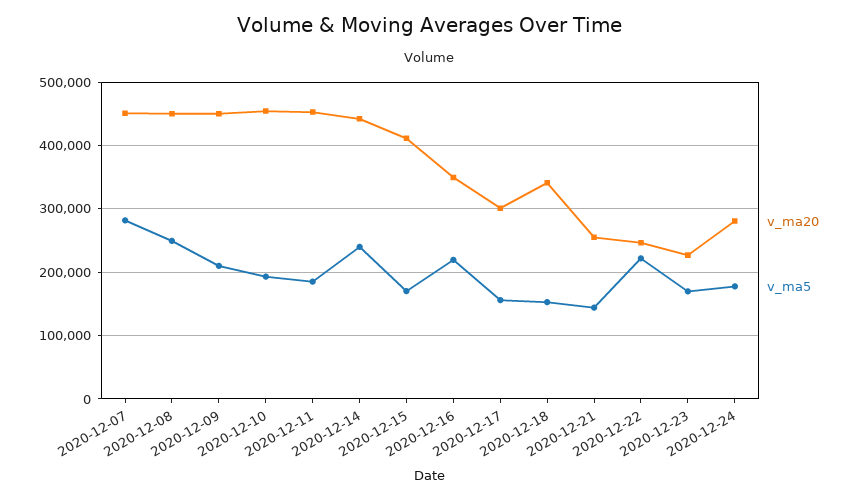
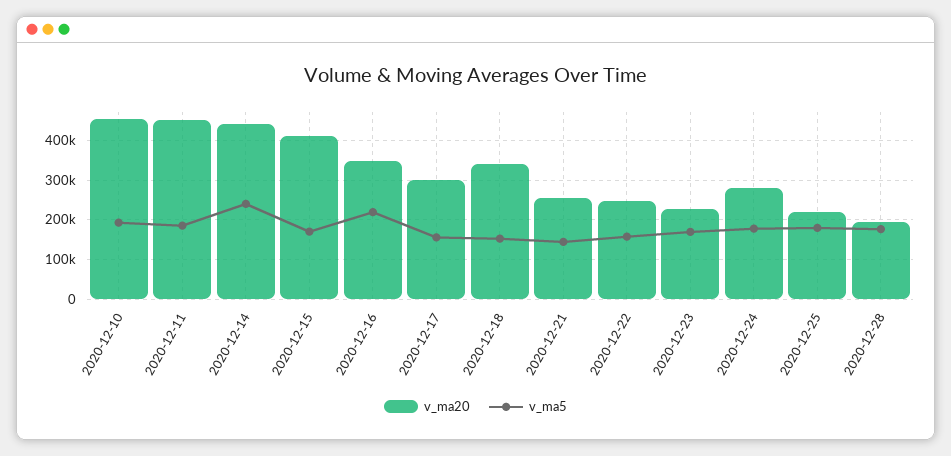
v_ma20, 2020-12-07: 450000 -> none
v_ma5, 2020-12-07: 280000 -> none
v_ma20, 2020-12-08: 450000 -> none
v_ma5, 2020-12-08: 250000 -> none
v_ma20, 2020-12-09: 450000 -> none
v_ma5, 2020-12-09: 210000 -> none
v_ma5, 2020-12-22: 220000 -> 160000
v_ma20, 2020-12-25: none -> 220000
v_ma5, 2020-12-25: none -> 180000
v_ma20, 2020-12-28: none -> 200000
v_ma5, 2020-12-28: none -> 180000

